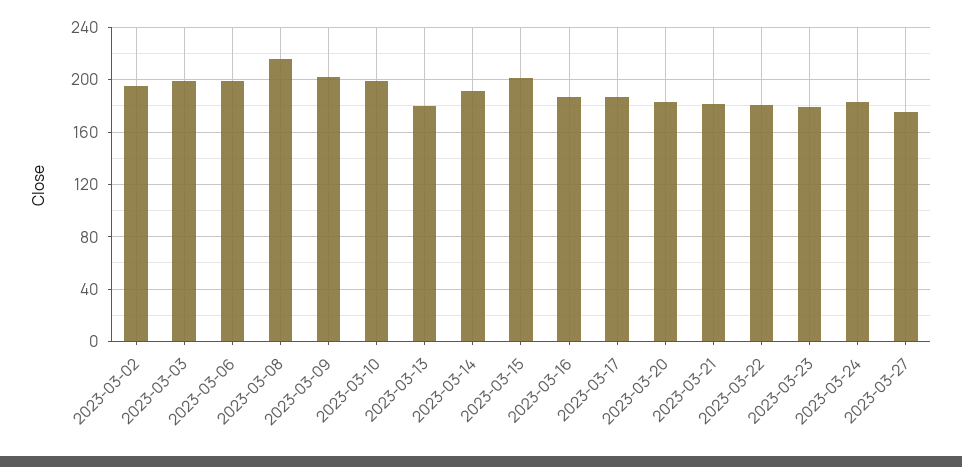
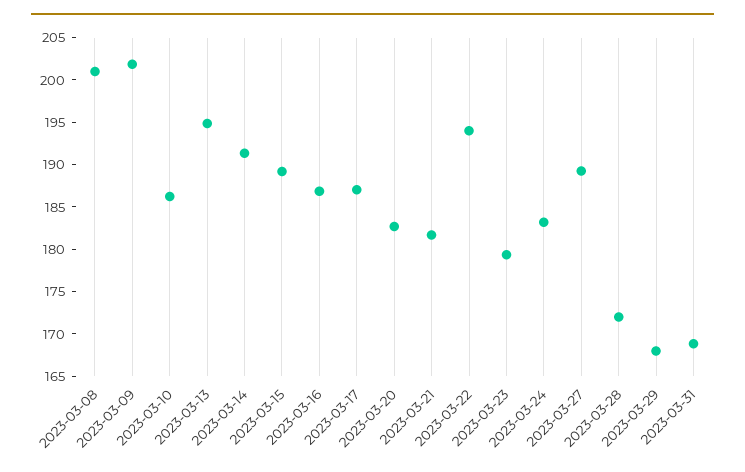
2023-03-02: 195 -> none
2023-03-03: 200 -> none
2023-03-06: 200 -> none
2023-03-08: 215 -> 201
2023-03-10: 200 -> 186
2023-03-13: 180 -> 195
2023-03-15: 200 -> 189
2023-03-22: 180 -> 194
2023-03-27: 175 -> 189
2023-03-28: none -> 172
2023-03-29: none -> 168
2023-03-31: none -> 169

